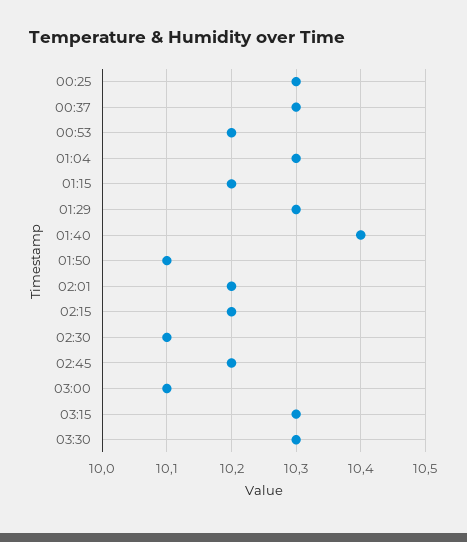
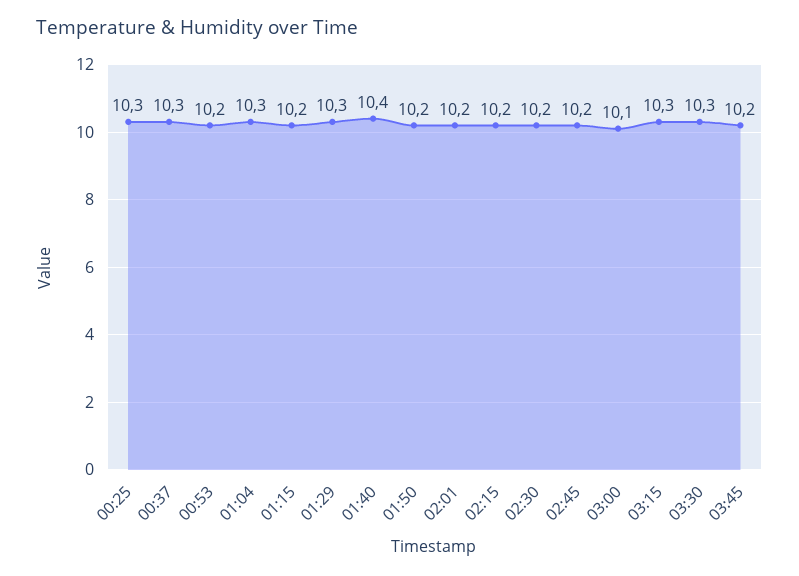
01:50: 10.1 -> 10.2
02:30: 10.1 -> 10.2
03:45: none -> 10.2

